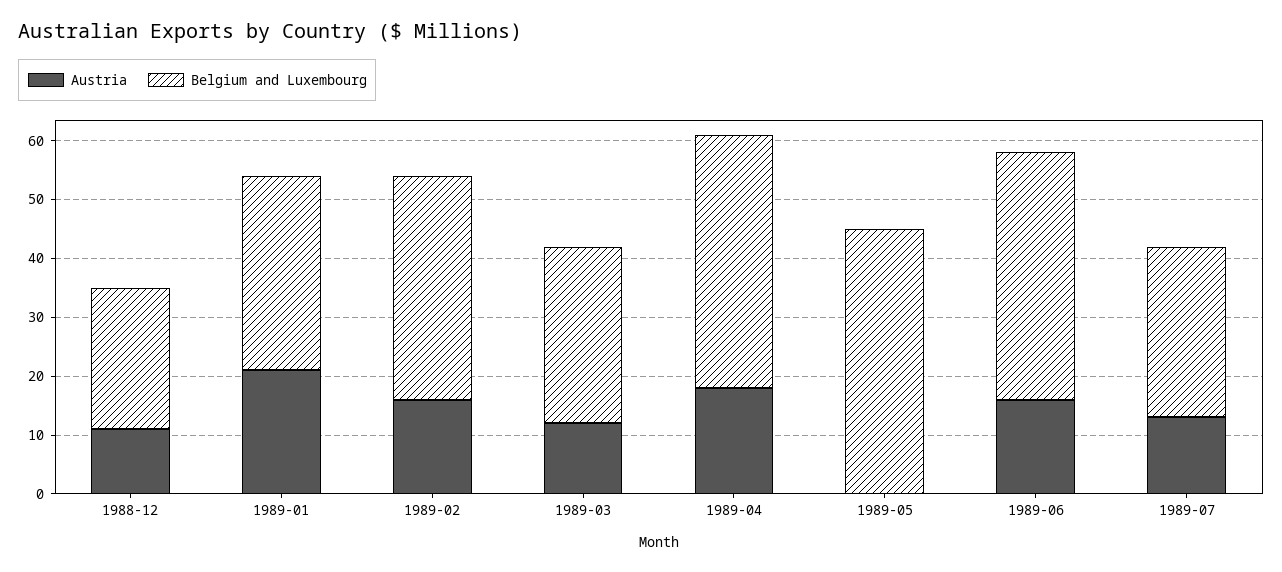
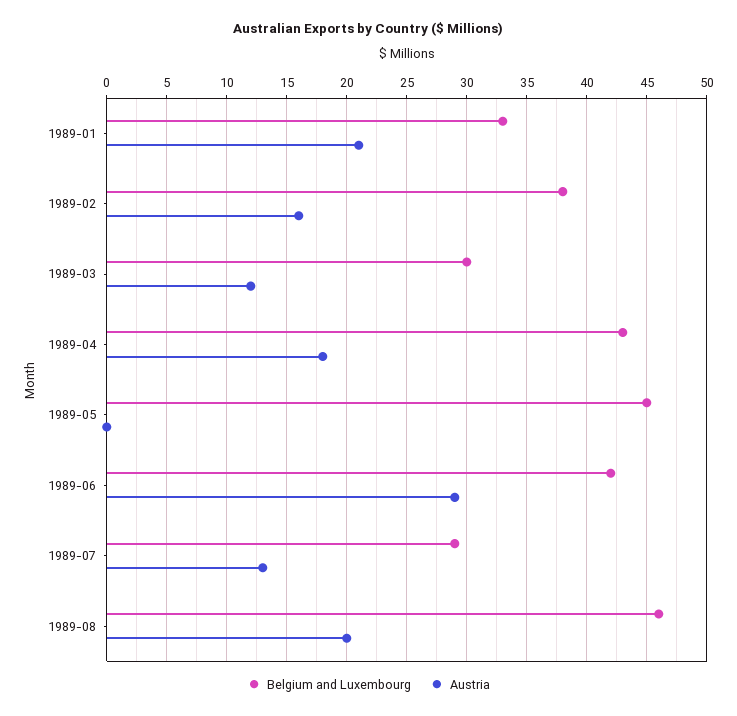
Austria, 1988-12: 10 -> none
Belgium and Luxembourg, 1988-12: 25 -> none
Austria, 1989-06: 15 -> 29
Belgium and Luxembourg, 1989-08: none -> 46
Austria, 1989-08: none -> 20

